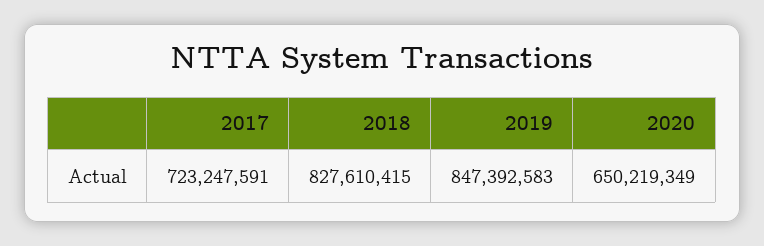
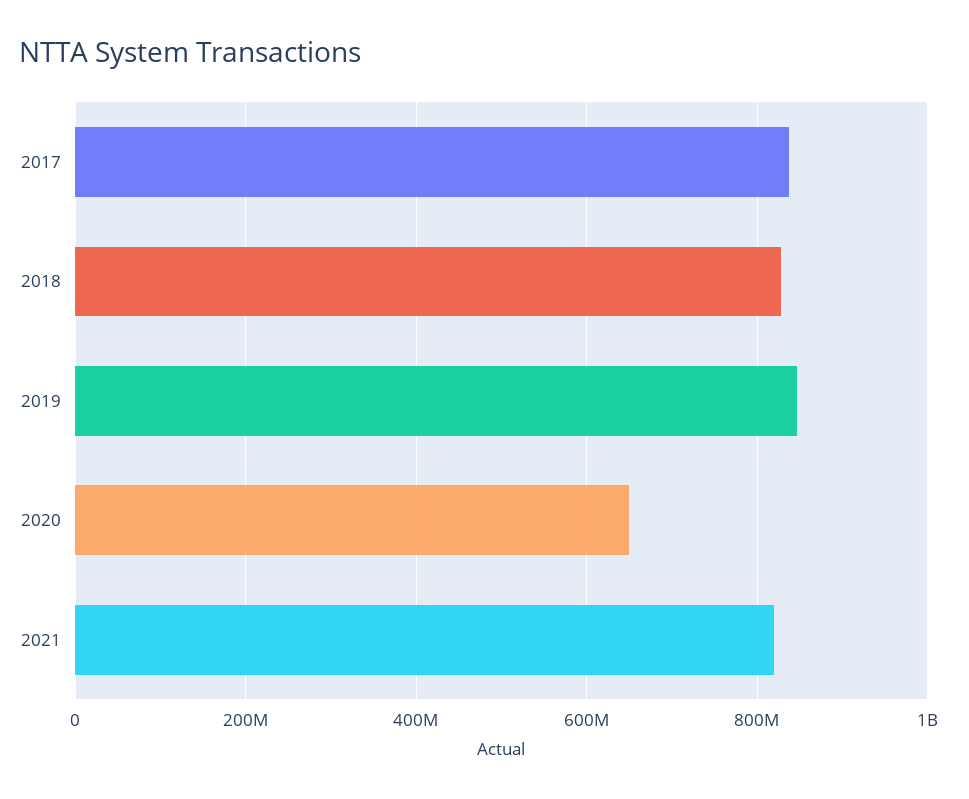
2017: 723247591 -> 840000000
2021: none -> 820000000

